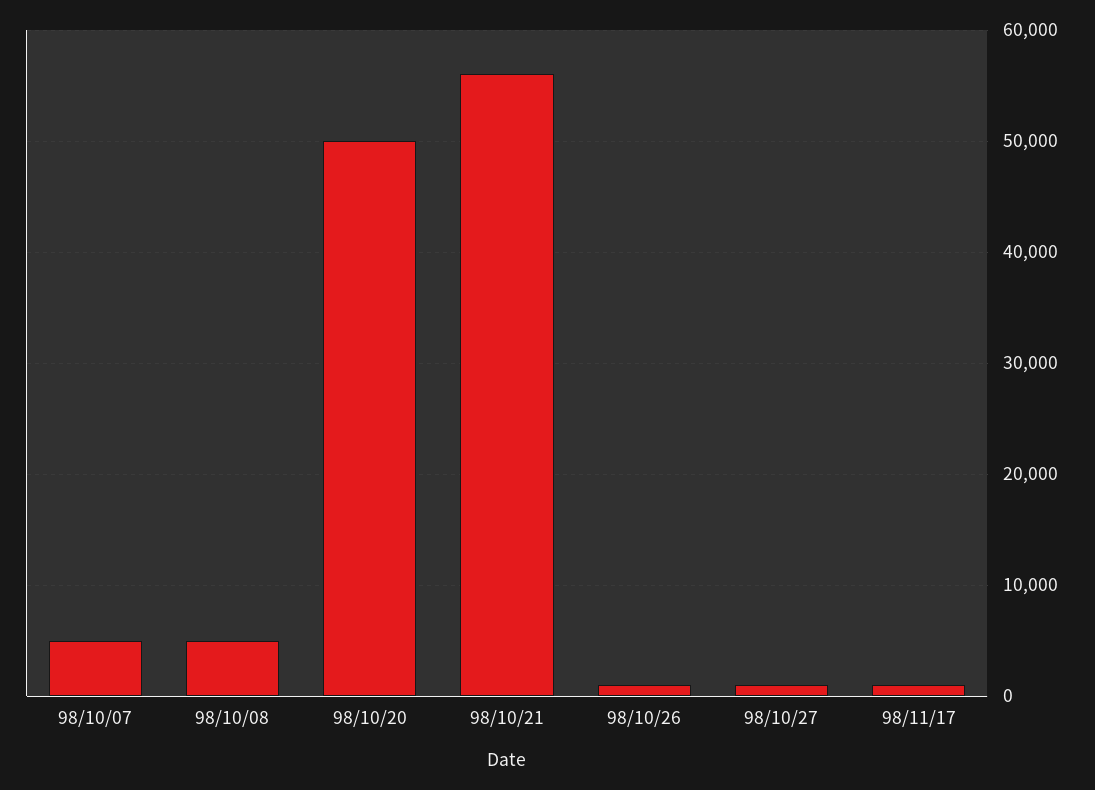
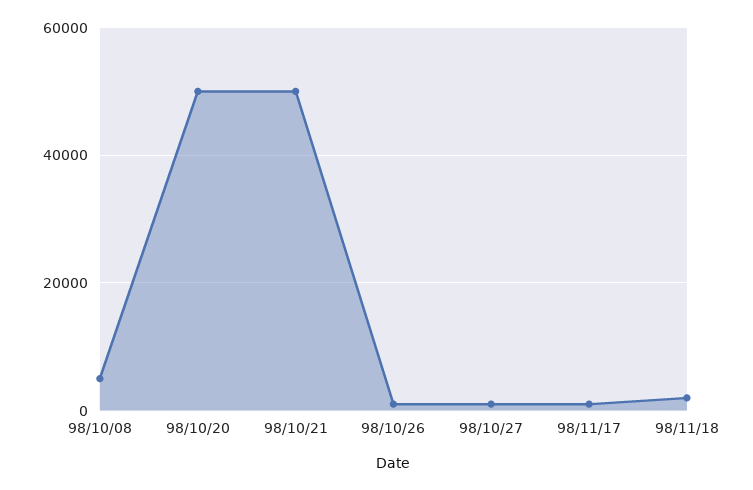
98/10/07: 5000 -> none
98/10/21: 56000 -> 50000
98/11/18: none -> 2000

